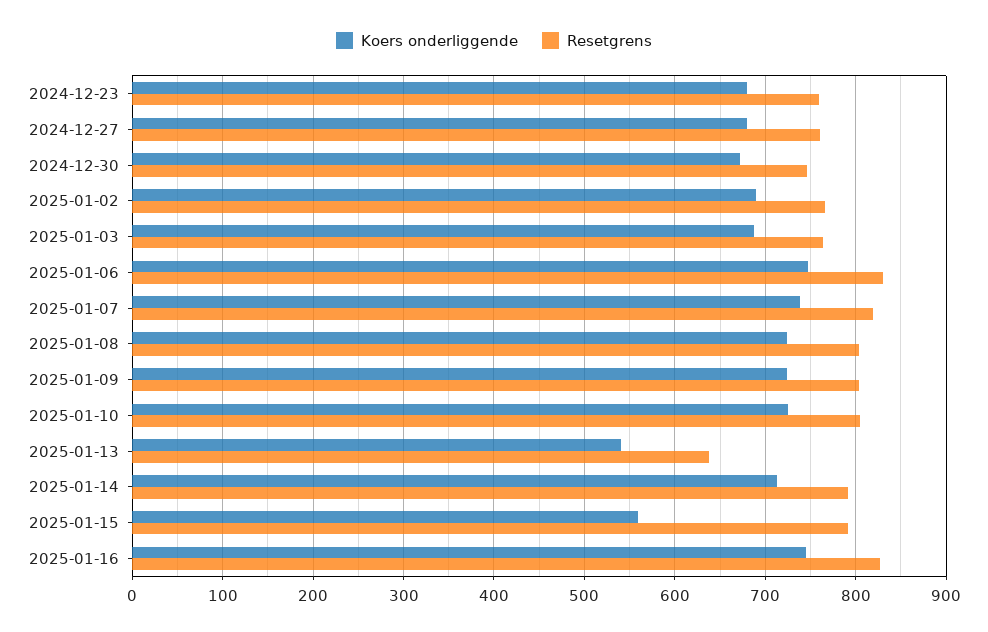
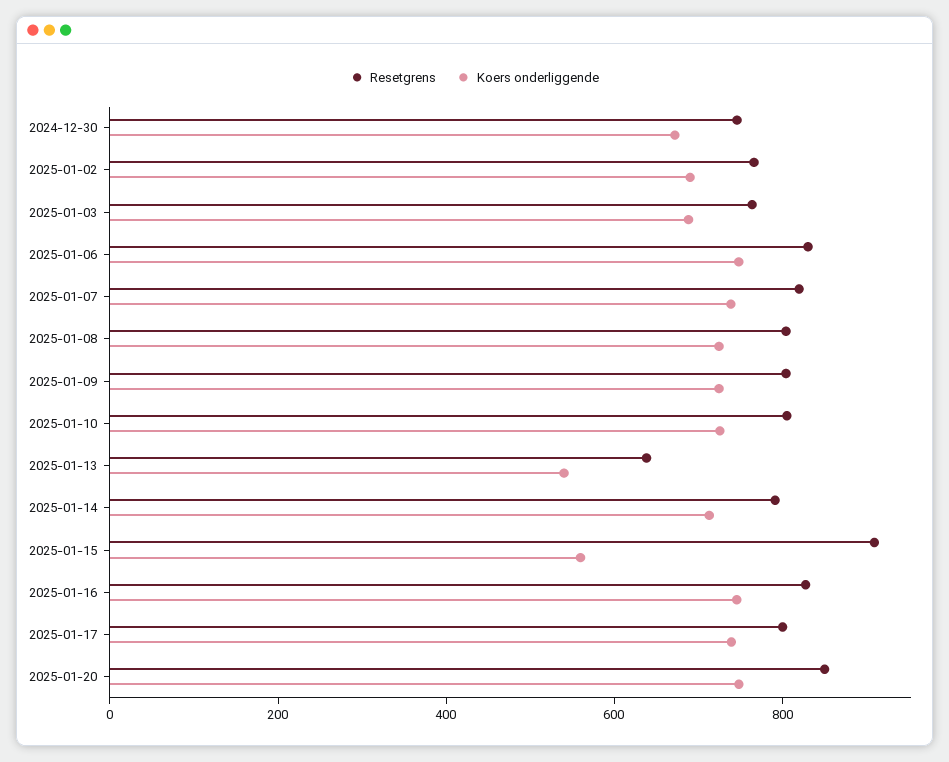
Koers onderliggende, 2024-12-23: 680 -> none
Resetgrens, 2024-12-23: 760 -> none
Koers onderliggende, 2024-12-27: 680 -> none
Resetgrens, 2024-12-27: 760 -> none
Resetgrens, 2025-01-15: 790 -> 900
Resetgrens, 2025-01-17: none -> 800
Koers onderliggende, 2025-01-17: none -> 750
Resetgrens, 2025-01-20: none -> 850
Koers onderliggende, 2025-01-20: none -> 750

